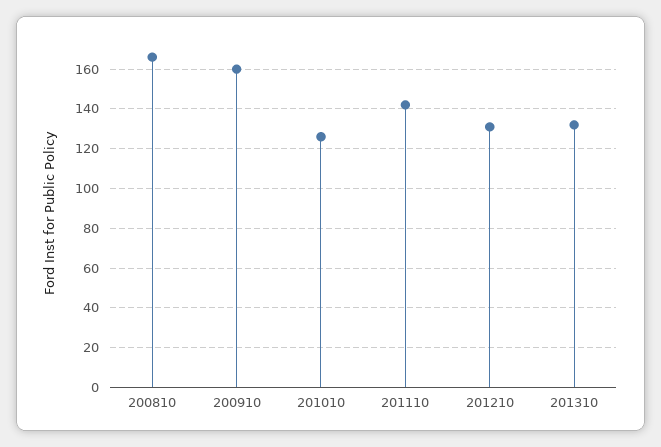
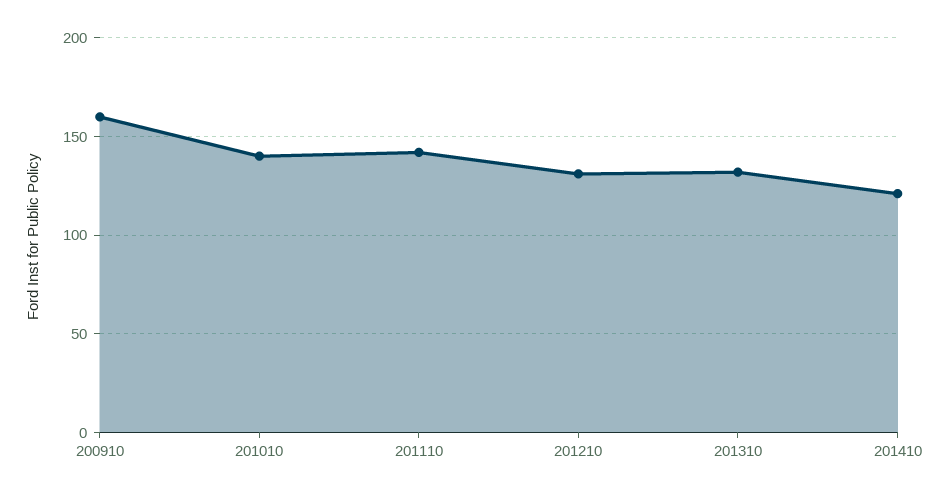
200810: 165 -> none
201010: 125 -> 140
201410: none -> 120

